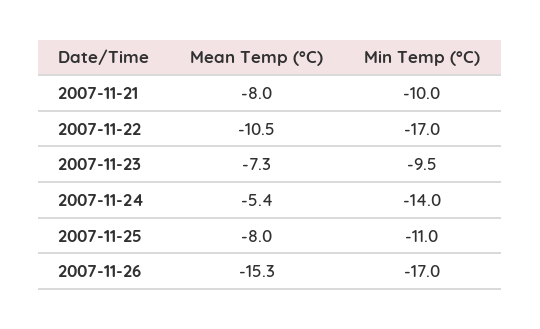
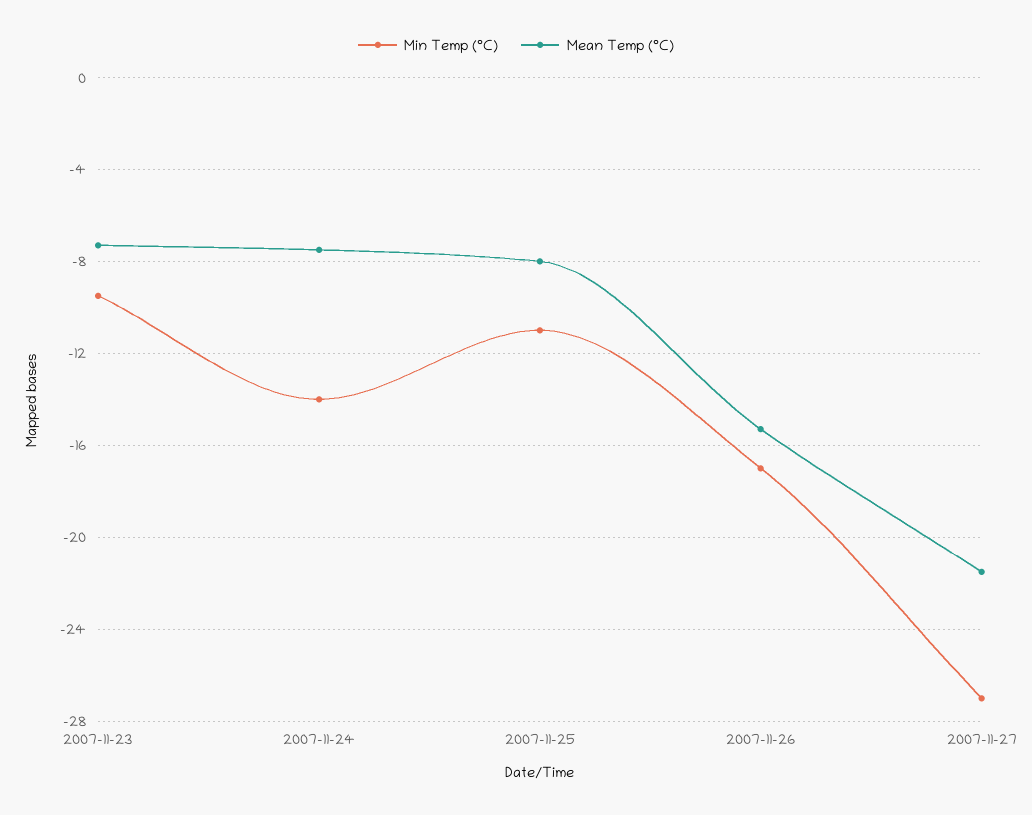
Mean Temp (°C), 2007-11-21: -8 -> none
Min Temp (°C), 2007-11-21: -10 -> none
Mean Temp (°C), 2007-11-22: -10.5 -> none
Min Temp (°C), 2007-11-22: -17 -> none
Mean Temp (°C), 2007-11-24: -5.4 -> -7.5
Min Temp (°C), 2007-11-27: none -> -27
Mean Temp (°C), 2007-11-27: none -> -21.5

